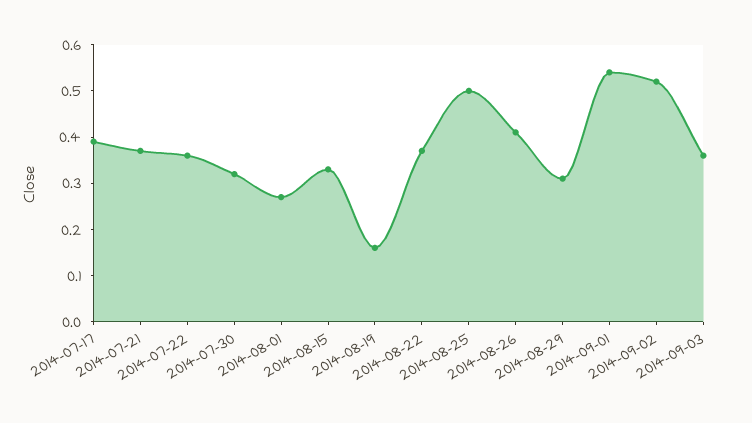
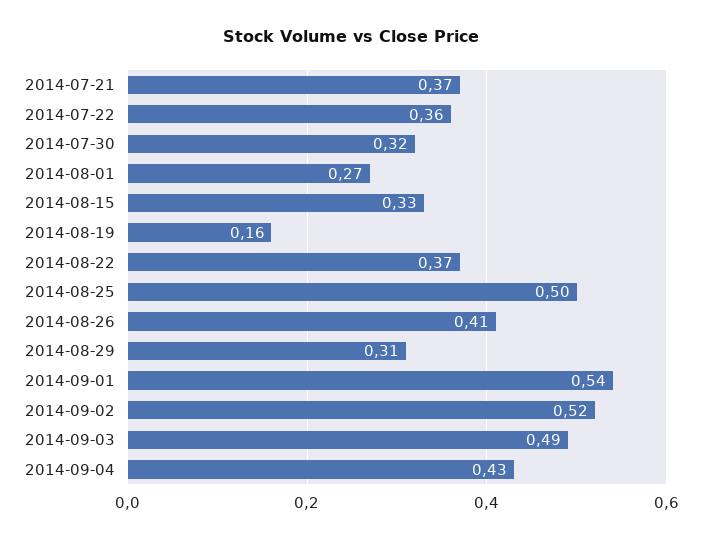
2014-07-17: 0.4 -> none
2014-09-03: 0.35 -> 0.49
2014-09-04: none -> 0.43

